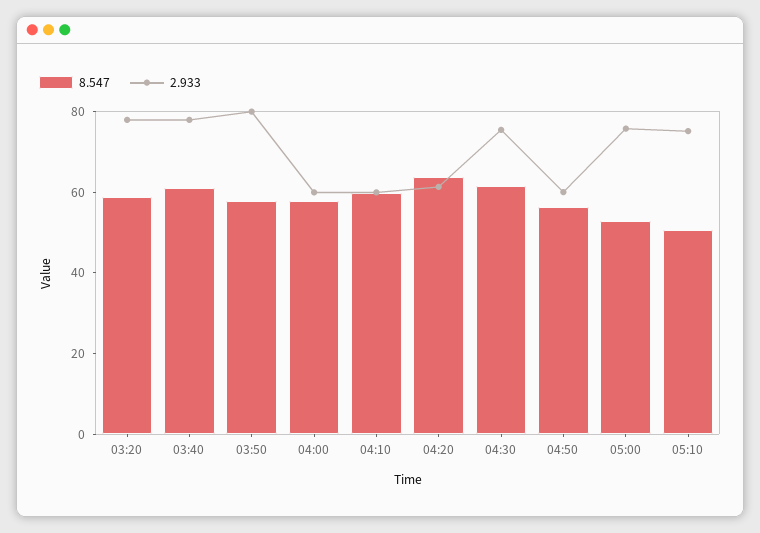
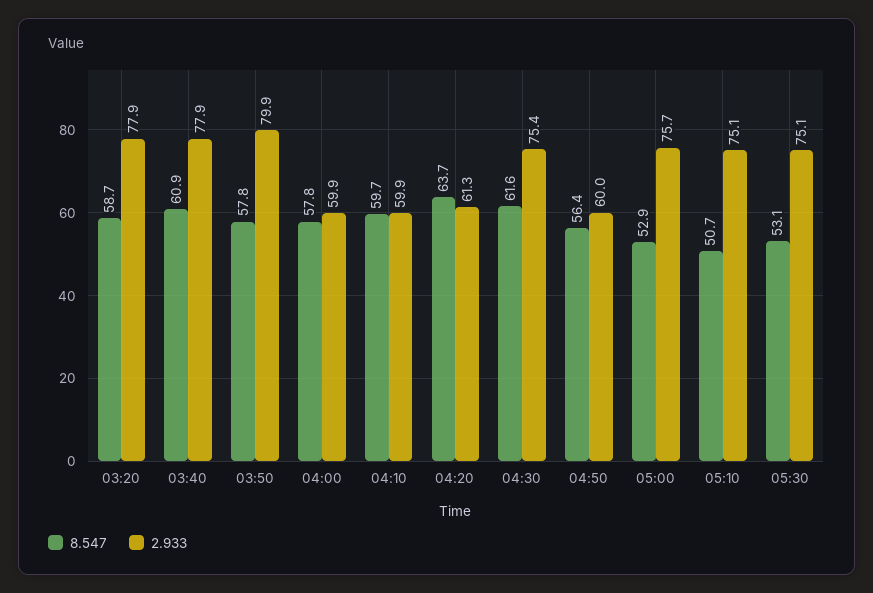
8.547, 05:30: none -> 53.1
2.933, 05:30: none -> 75.1

